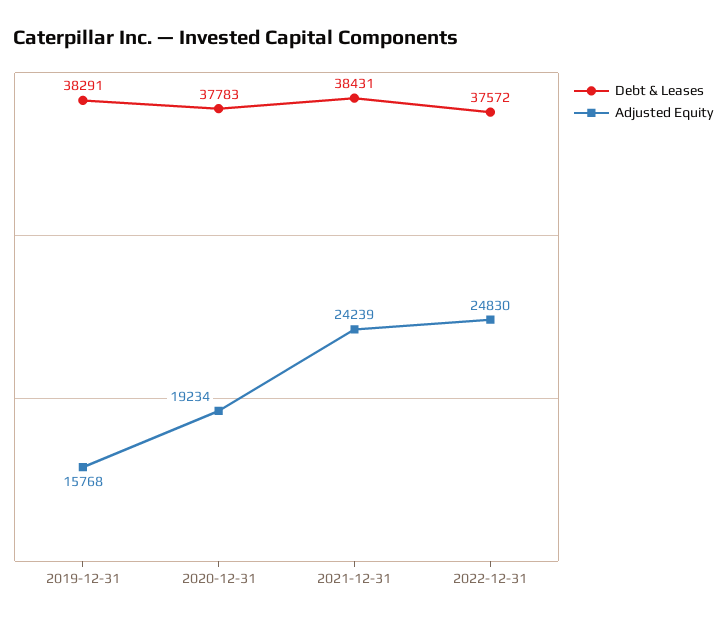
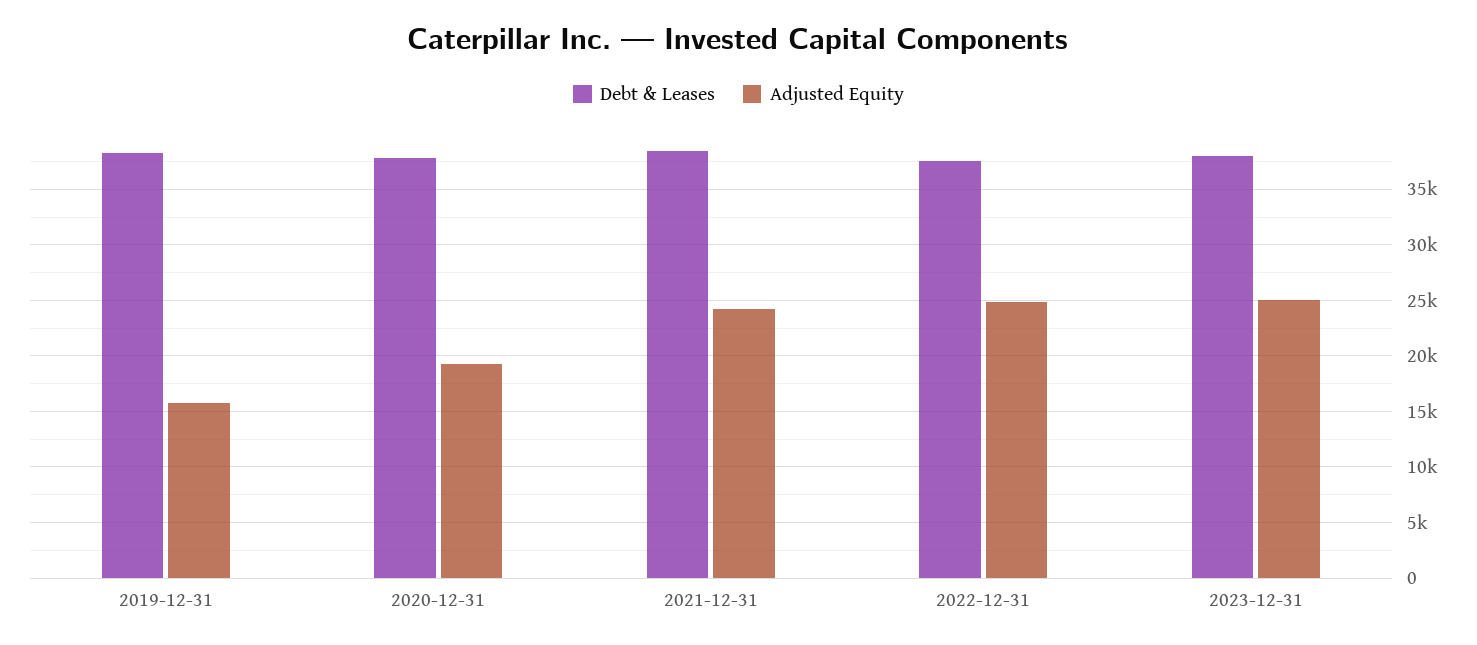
Debt & Leases, 2023-12-31: none -> 38000
Adjusted Equity, 2023-12-31: none -> 25000

